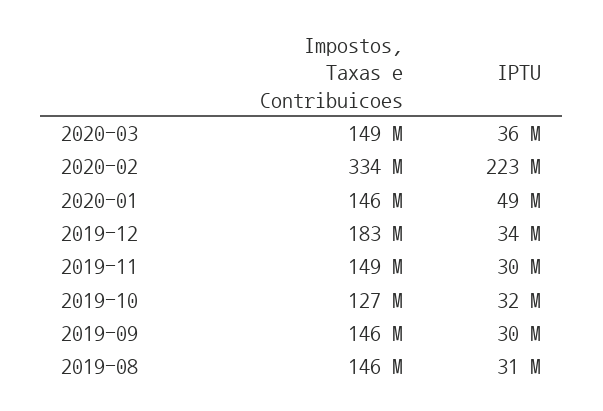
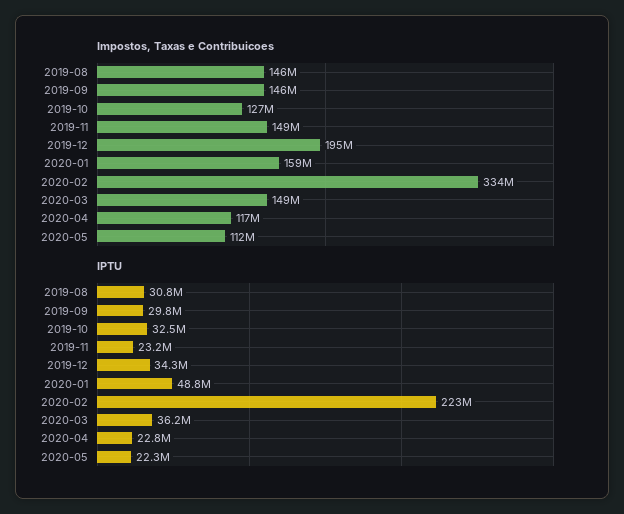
Impostos, Taxas e Contribuicoes, 2020-01: 146000000 -> 159000000
Impostos, Taxas e Contribuicoes, 2019-12: 183000000 -> 195000000
IPTU, 2019-11: 30000000 -> 23200000
Impostos, Taxas e Contribuicoes, 2020-04: none -> 117000000
Impostos, Taxas e Contribuicoes, 2020-05: none -> 112000000
IPTU, 2020-04: none -> 22800000
IPTU, 2020-05: none -> 22300000

